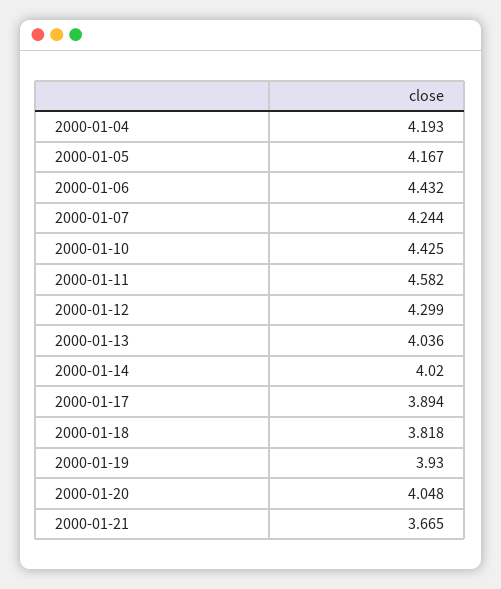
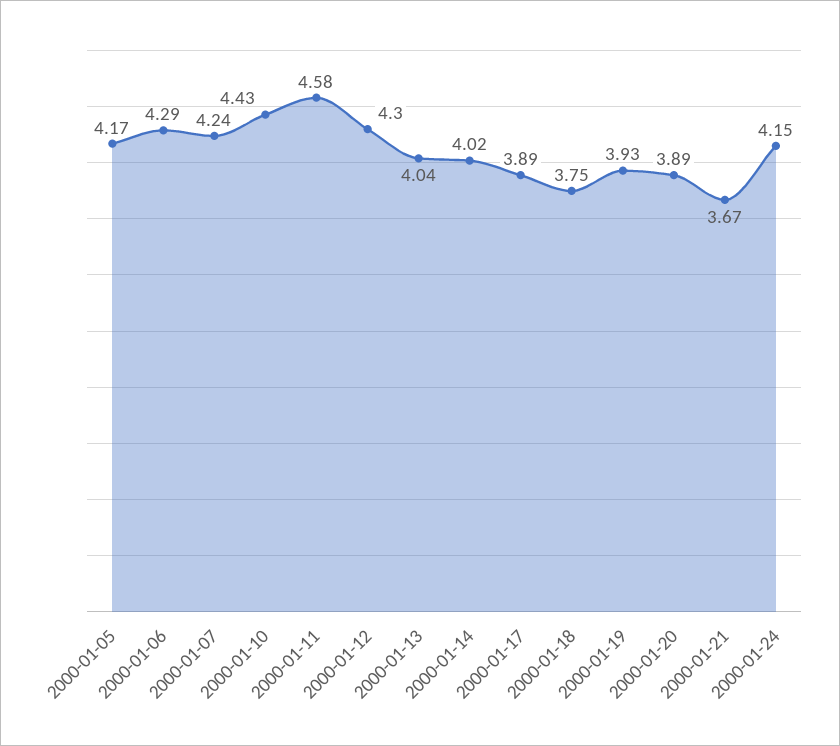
2000-01-04: 4.193 -> none
2000-01-06: 4.432 -> 4.29
2000-01-18: 3.818 -> 3.75
2000-01-20: 4.048 -> 3.89
2000-01-24: none -> 4.15

